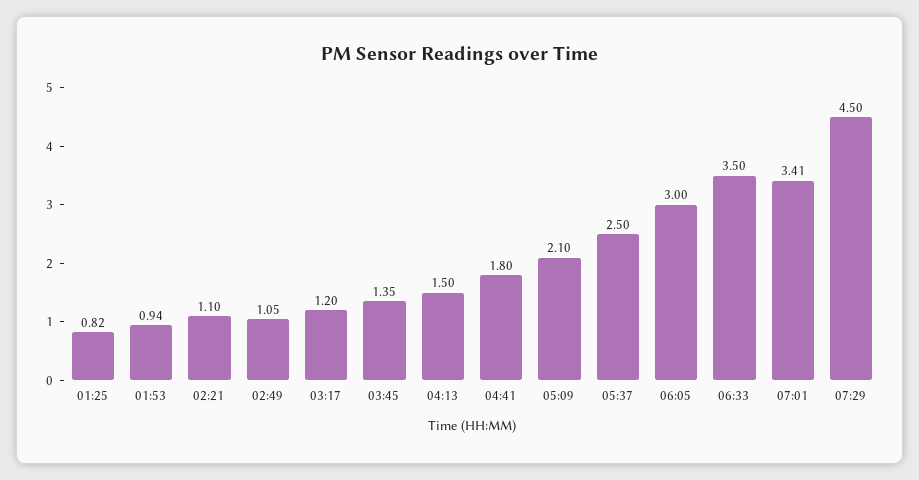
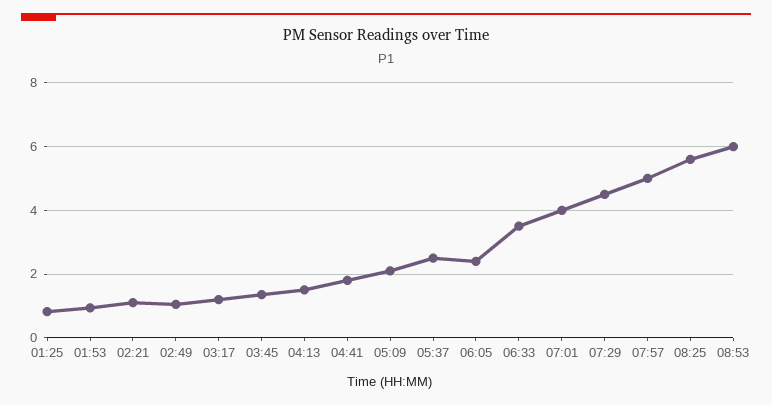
06:05: 3 -> 2.4
07:01: 3.41 -> 4
07:57: none -> 5
08:25: none -> 5.6
08:53: none -> 6

